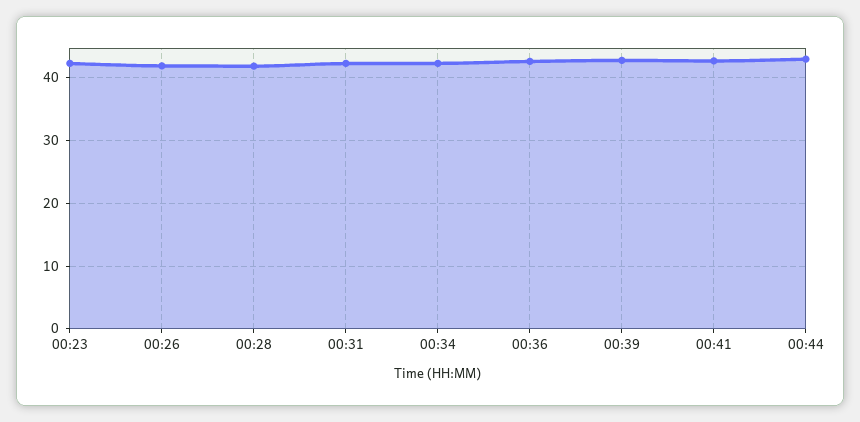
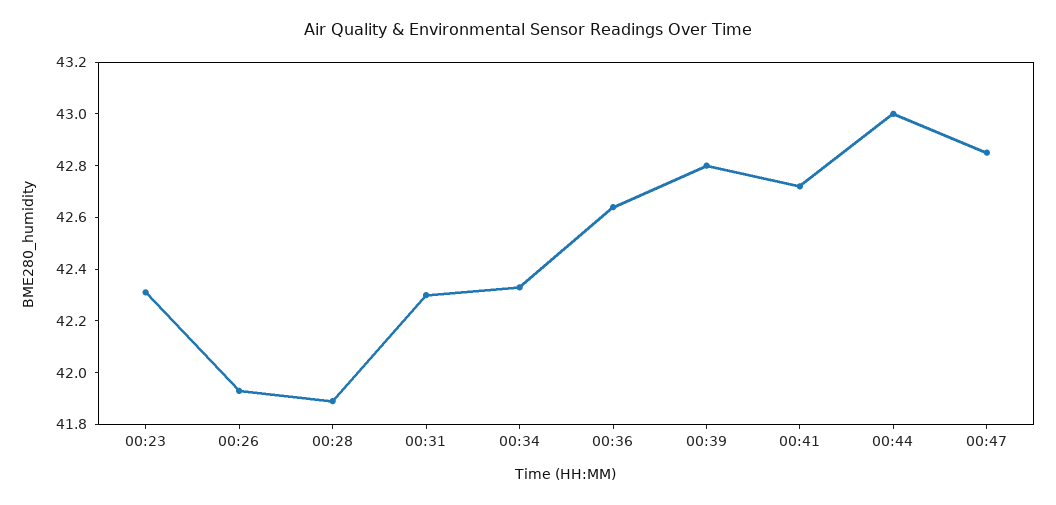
00:47: none -> 42.85

